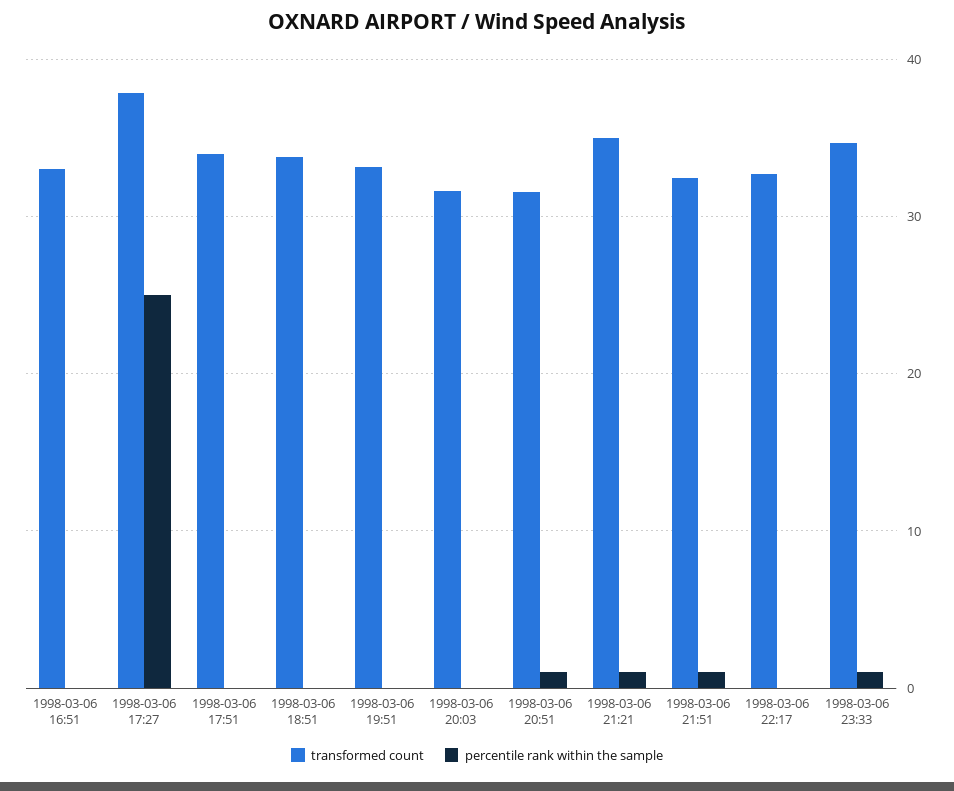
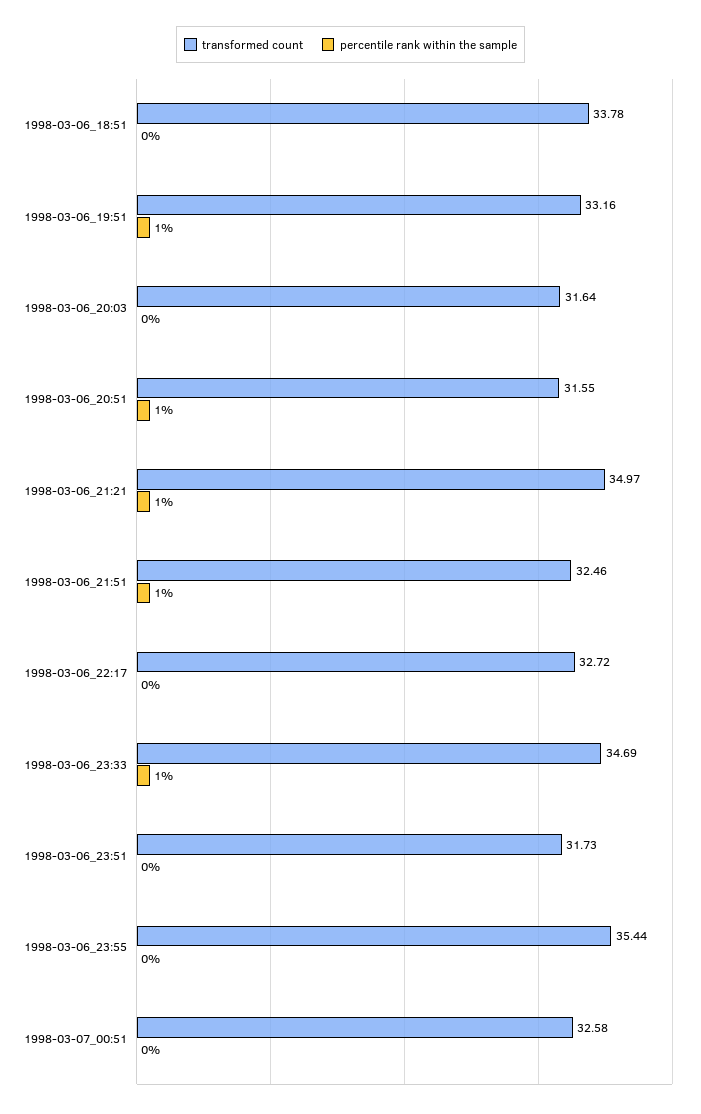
transformed count, 1998-03-06 16:51: 33 -> none
percentile rank within the sample, 1998-03-06 16:51: 0 -> none
transformed count, 1998-03-06 17:27: 38 -> none
percentile rank within the sample, 1998-03-06 17:27: 25 -> none
transformed count, 1998-03-06 17:51: 34 -> none
percentile rank within the sample, 1998-03-06 17:51: 0 -> none
percentile rank within the sample, 1998-03-06 19:51: 0 -> 1
transformed count, 1998-03-06_23:51: none -> 31.73
percentile rank within the sample, 1998-03-06_23:51: none -> 0
transformed count, 1998-03-06_23:55: none -> 35.44
percentile rank within the sample, 1998-03-06_23:55: none -> 0
transformed count, 1998-03-07_00:51: none -> 32.58
percentile rank within the sample, 1998-03-07_00:51: none -> 0

